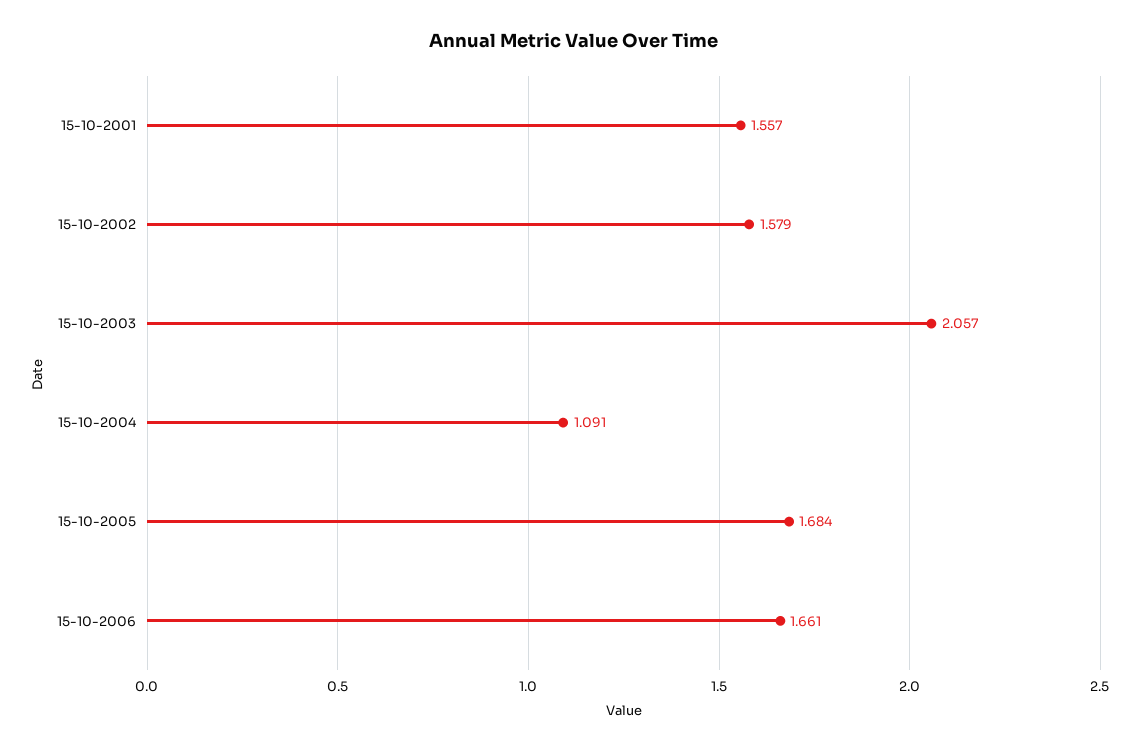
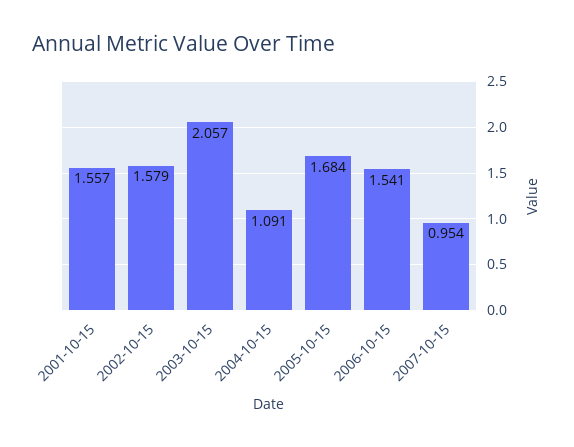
15-10-2006: 1.661 -> 1.541
2007-10-15: none -> 0.954

